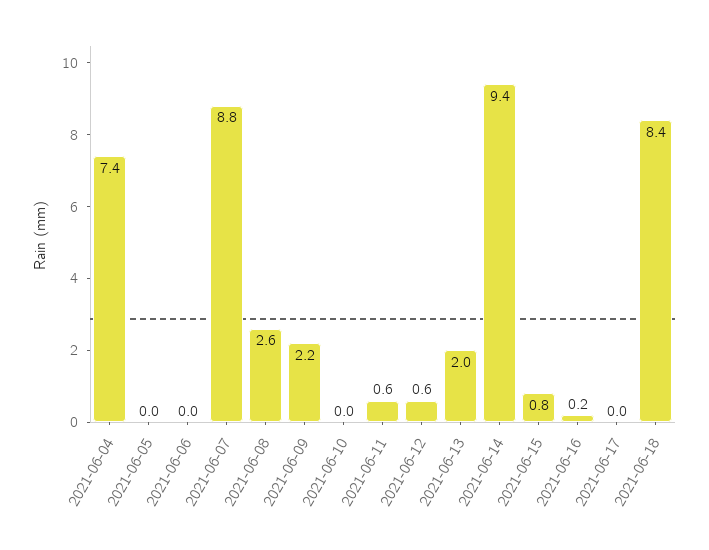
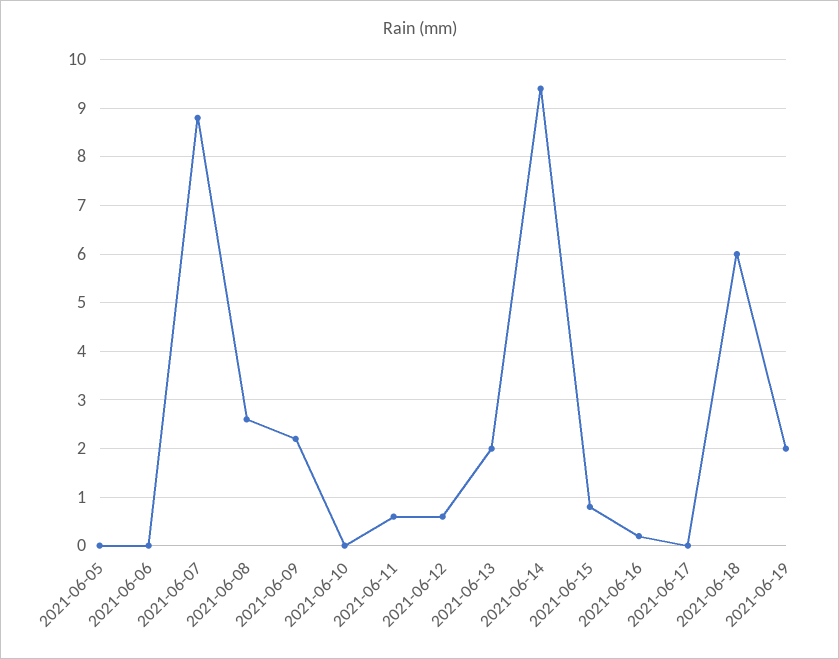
2021-06-04: 7.4 -> none
2021-06-18: 8.4 -> 6
2021-06-19: none -> 2

